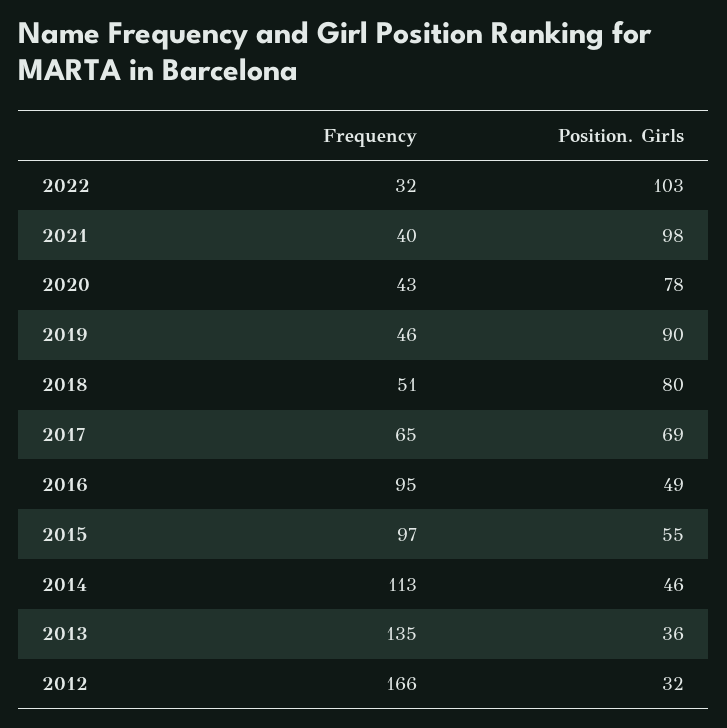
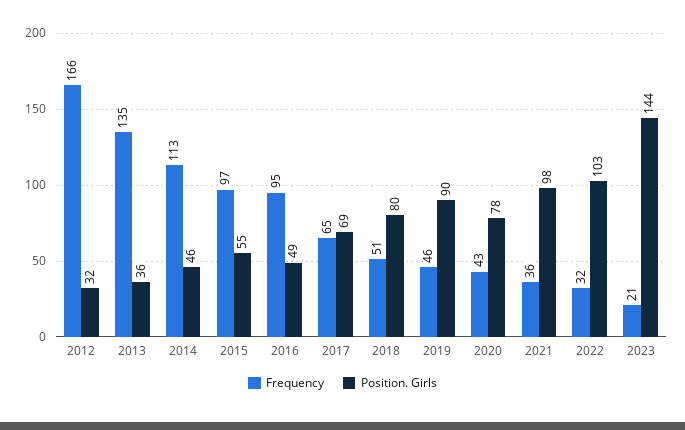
Frequency, 2021: 40 -> 36
Frequency, 2023: none -> 21
Position. Girls, 2023: none -> 144

